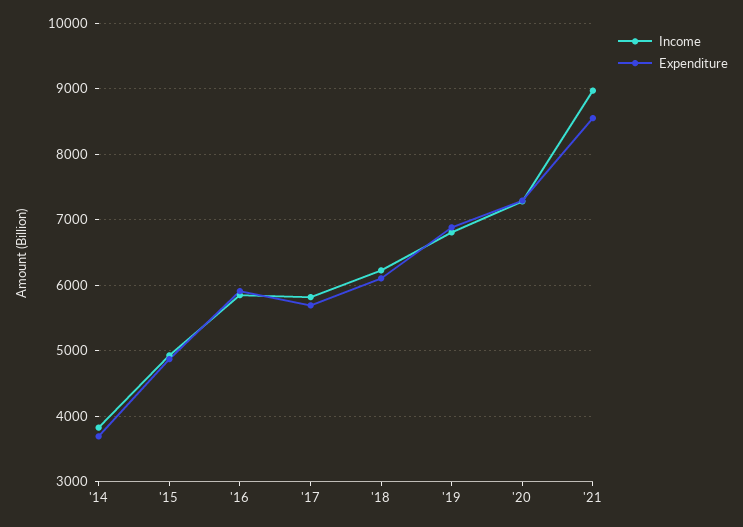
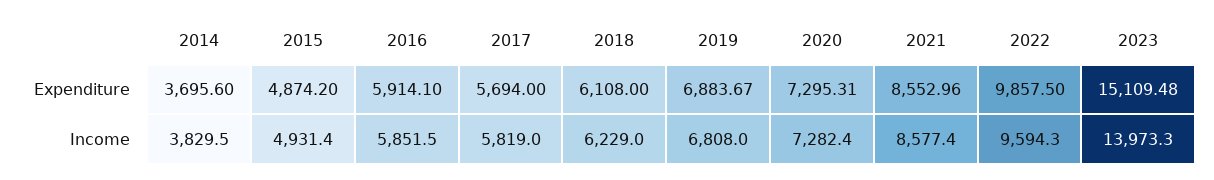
Income, '21: 9000 -> 8577.4
Expenditure, 2022: none -> 9857.5
Expenditure, 2023: none -> 15109.48
Income, 2022: none -> 9594.3
Income, 2023: none -> 13973.3

